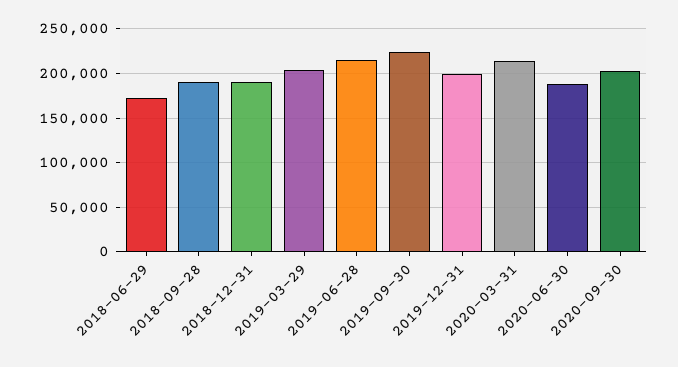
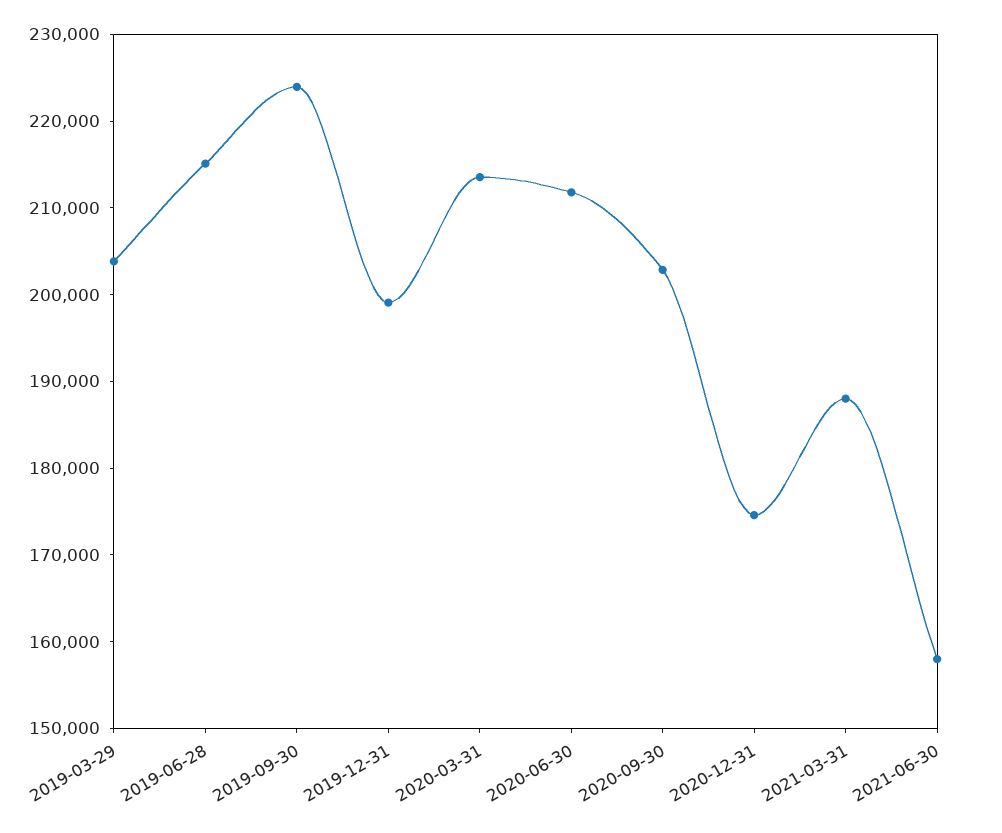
2018-06-29: 170000 -> none
2018-09-28: 190000 -> none
2018-12-31: 190000 -> none
2020-06-30: 190000 -> 212000
2020-12-31: none -> 174000
2021-03-31: none -> 188000
2021-06-30: none -> 158000

